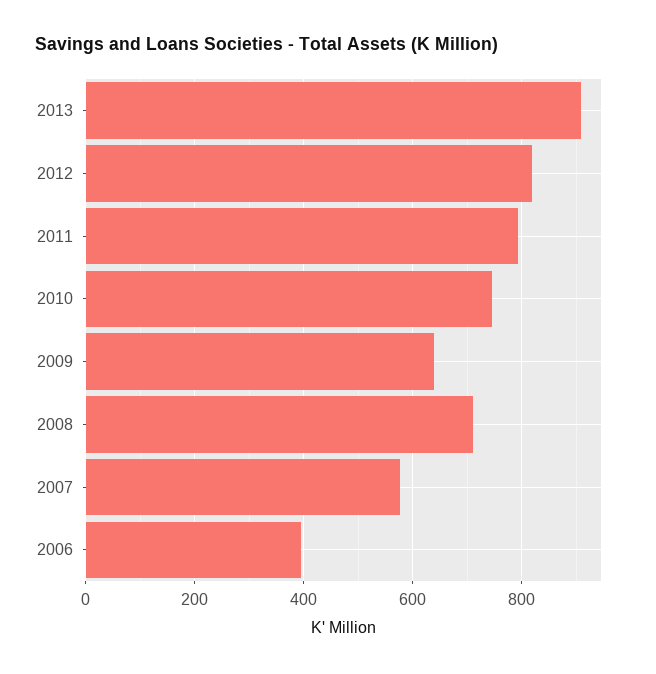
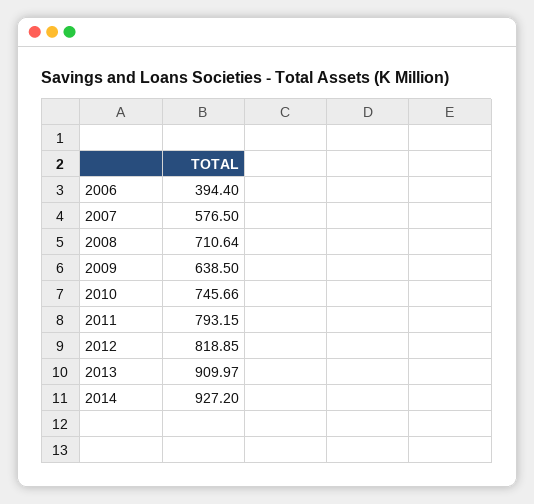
2014: none -> 927.2

